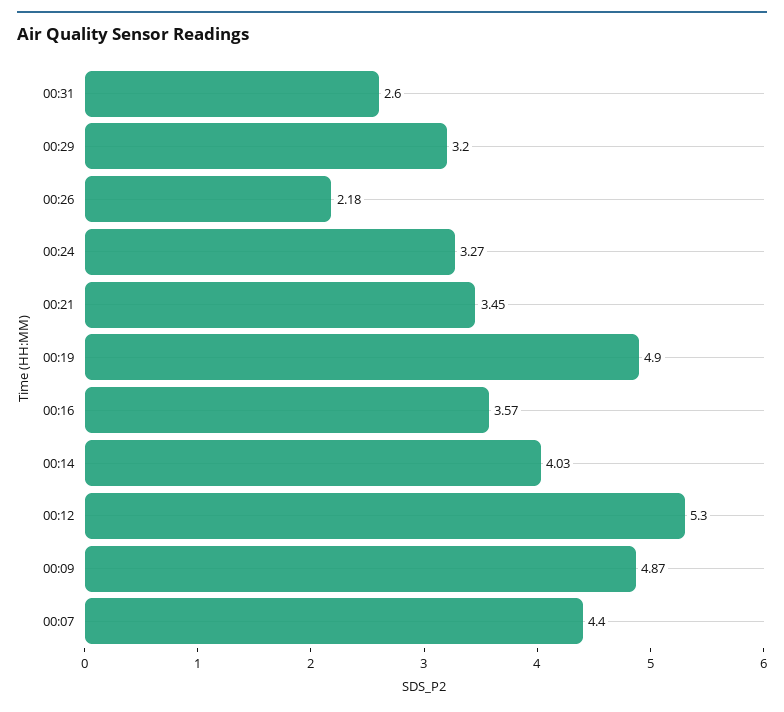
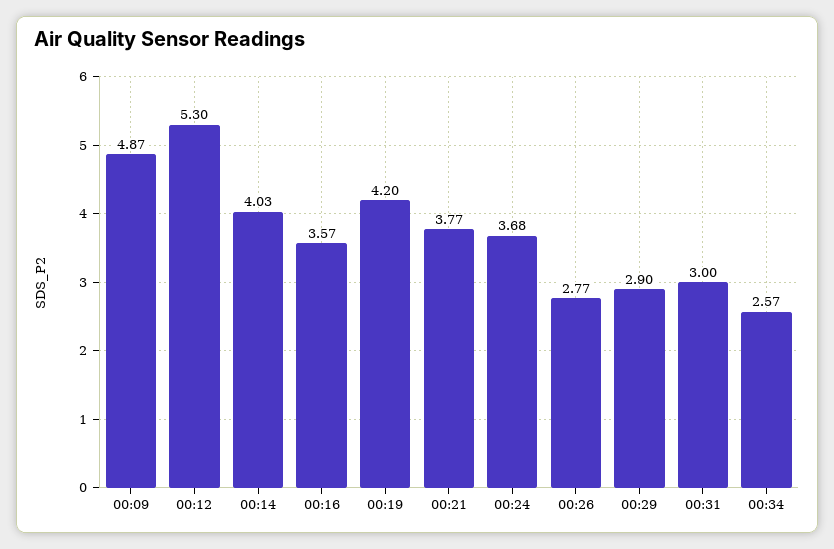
00:31: 2.6 -> 3
00:29: 3.2 -> 2.9
00:26: 2.18 -> 2.77
00:24: 3.27 -> 3.68
00:21: 3.45 -> 3.77
00:19: 4.9 -> 4.2
00:07: 4.4 -> none
00:34: none -> 2.57

